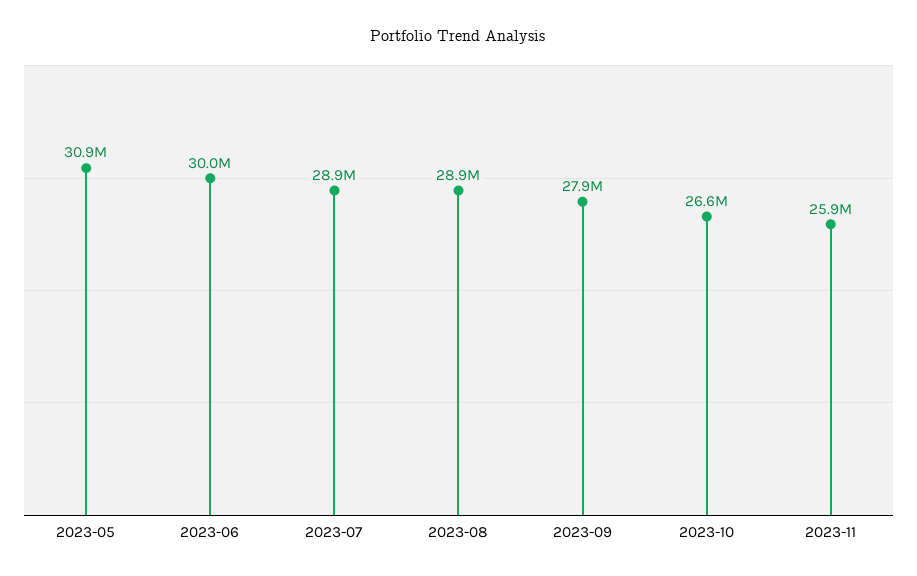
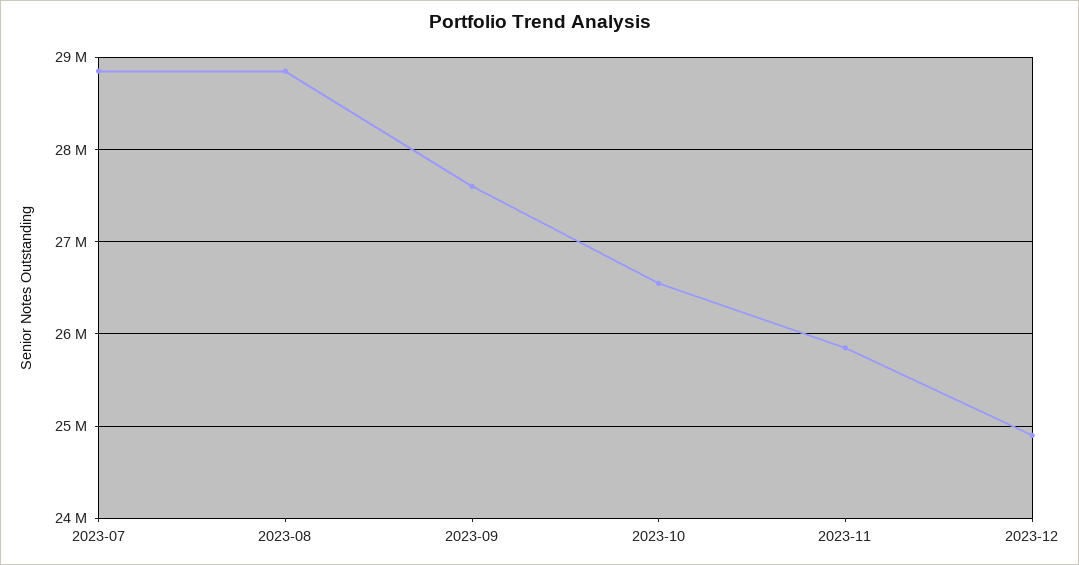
2023-05: 30900000 -> none
2023-06: 30000000 -> none
2023-09: 27900000 -> 27600000
2023-12: none -> 24900000

